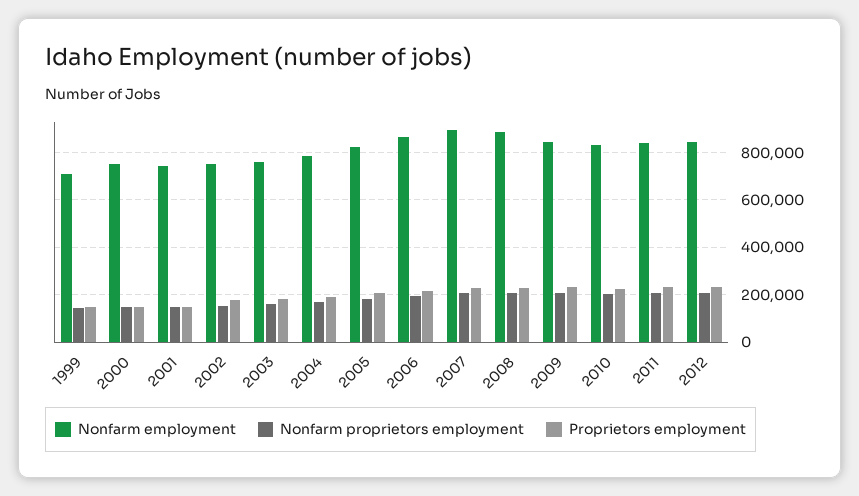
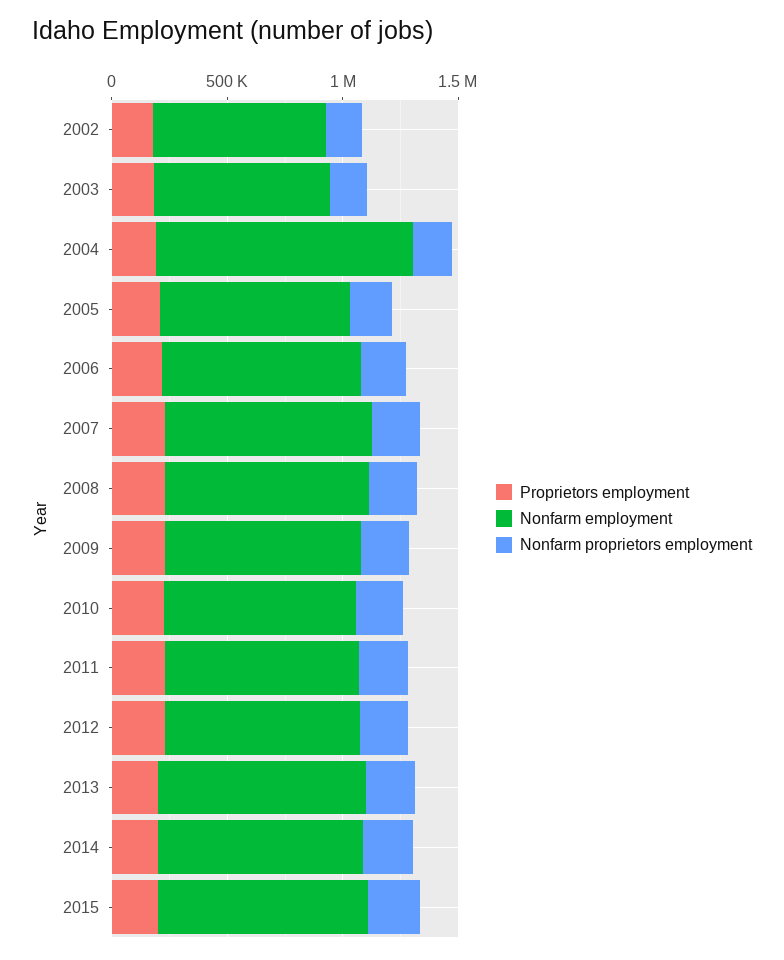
Nonfarm employment, 1999: 700000 -> none
Nonfarm proprietors employment, 1999: 150000 -> none
Proprietors employment, 1999: 150000 -> none
Nonfarm employment, 2000: 750000 -> none
Nonfarm proprietors employment, 2000: 150000 -> none
Proprietors employment, 2000: 150000 -> none
Nonfarm employment, 2001: 750000 -> none
Nonfarm proprietors employment, 2001: 150000 -> none
Proprietors employment, 2001: 150000 -> none
Nonfarm employment, 2004: 800000 -> 1100000
Proprietors employment, 2013: none -> 200000
Nonfarm employment, 2013: none -> 900000
Nonfarm proprietors employment, 2013: none -> 200000
Proprietors employment, 2014: none -> 200000
Nonfarm employment, 2014: none -> 900000
Nonfarm proprietors employment, 2014: none -> 200000
Proprietors employment, 2015: none -> 200000
Nonfarm employment, 2015: none -> 900000
Nonfarm proprietors employment, 2015: none -> 200000

